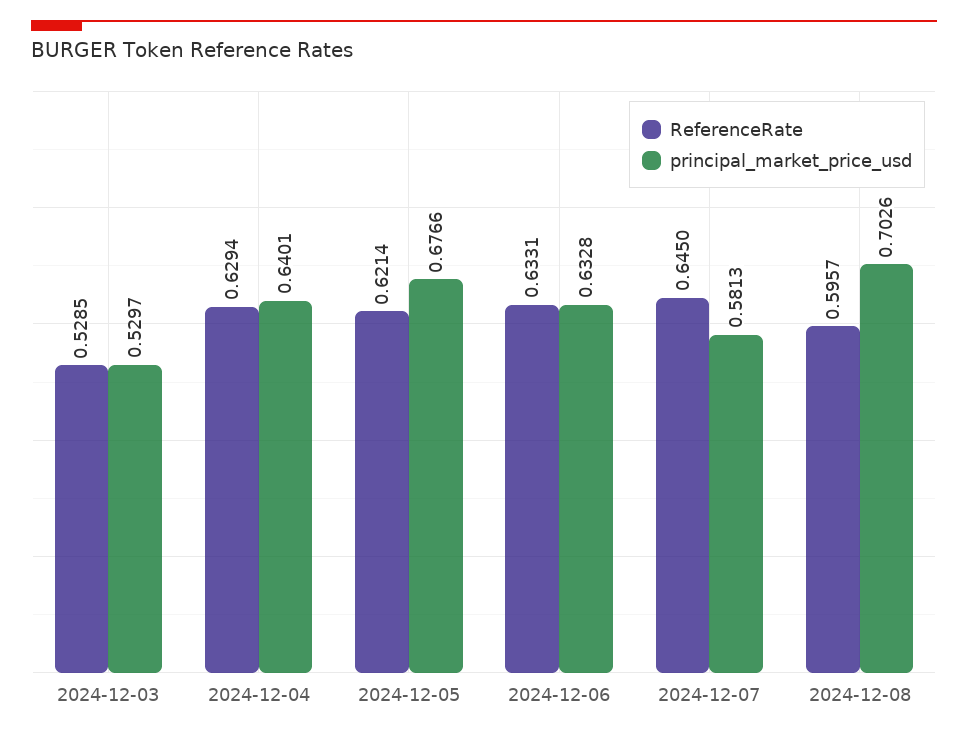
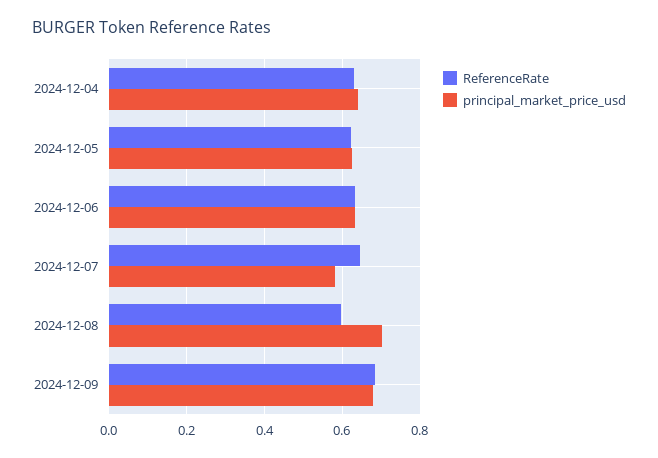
ReferenceRate, 2024-12-03: 0.5285 -> none
principal_market_price_usd, 2024-12-03: 0.5297 -> none
principal_market_price_usd, 2024-12-05: 0.6766 -> 0.62
ReferenceRate, 2024-12-09: none -> 0.68
principal_market_price_usd, 2024-12-09: none -> 0.68

